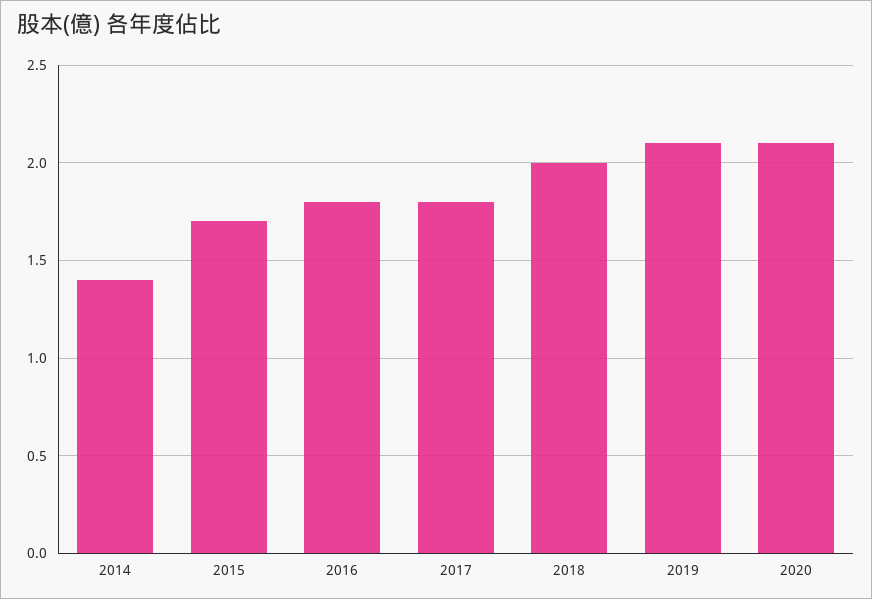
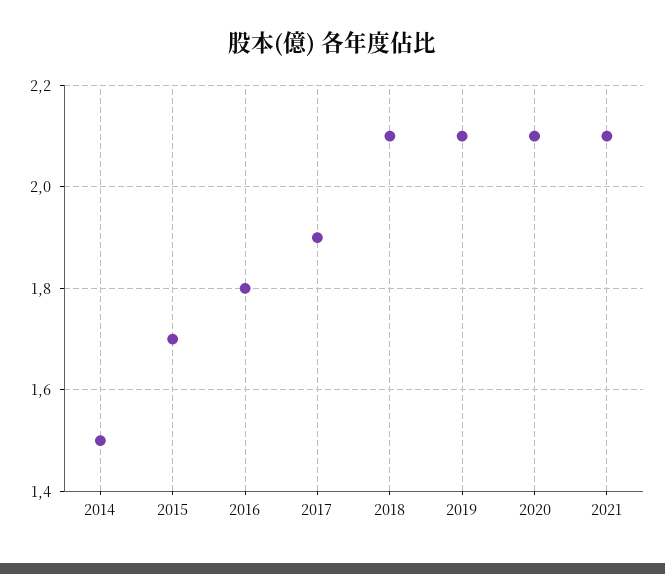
2014: 1.4 -> 1.5
2017: 1.8 -> 1.9
2018: 2 -> 2.1
2021: none -> 2.1

